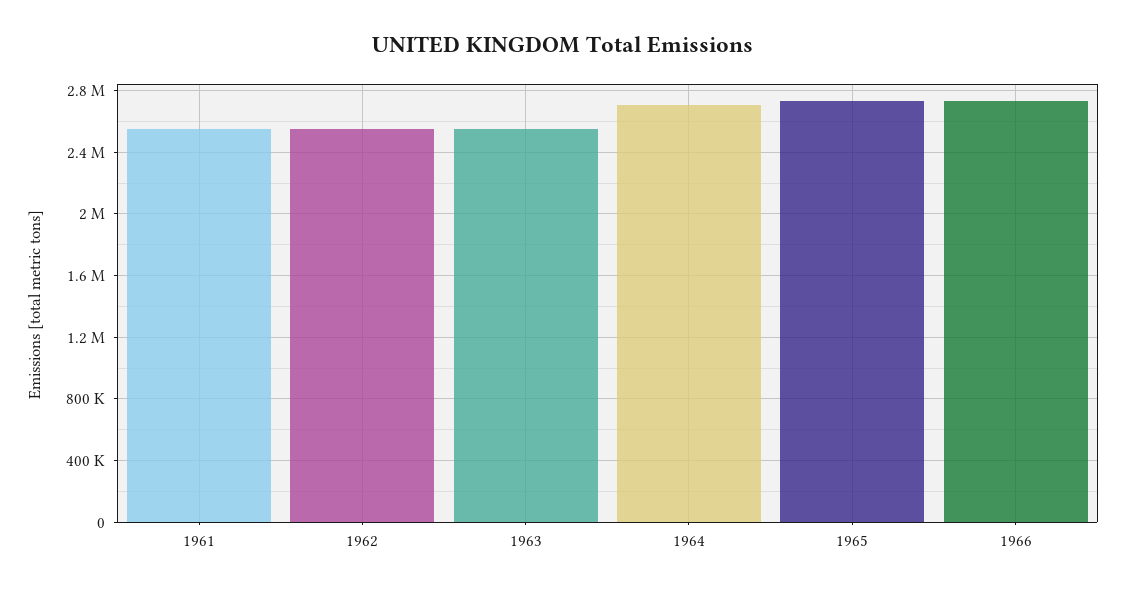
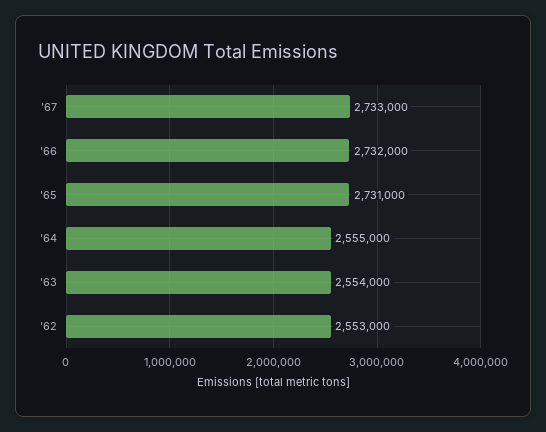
1961: 2550000 -> none
1964: 2700000 -> 2555000
'67: none -> 2733000

